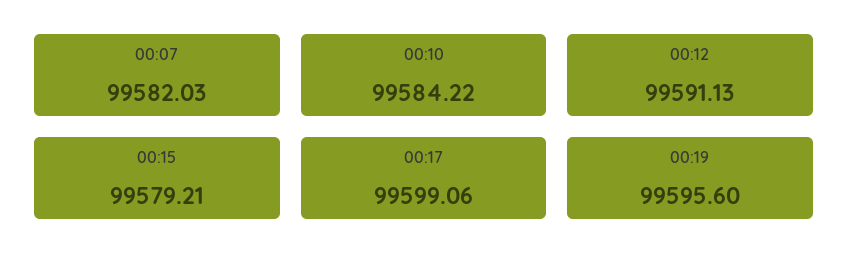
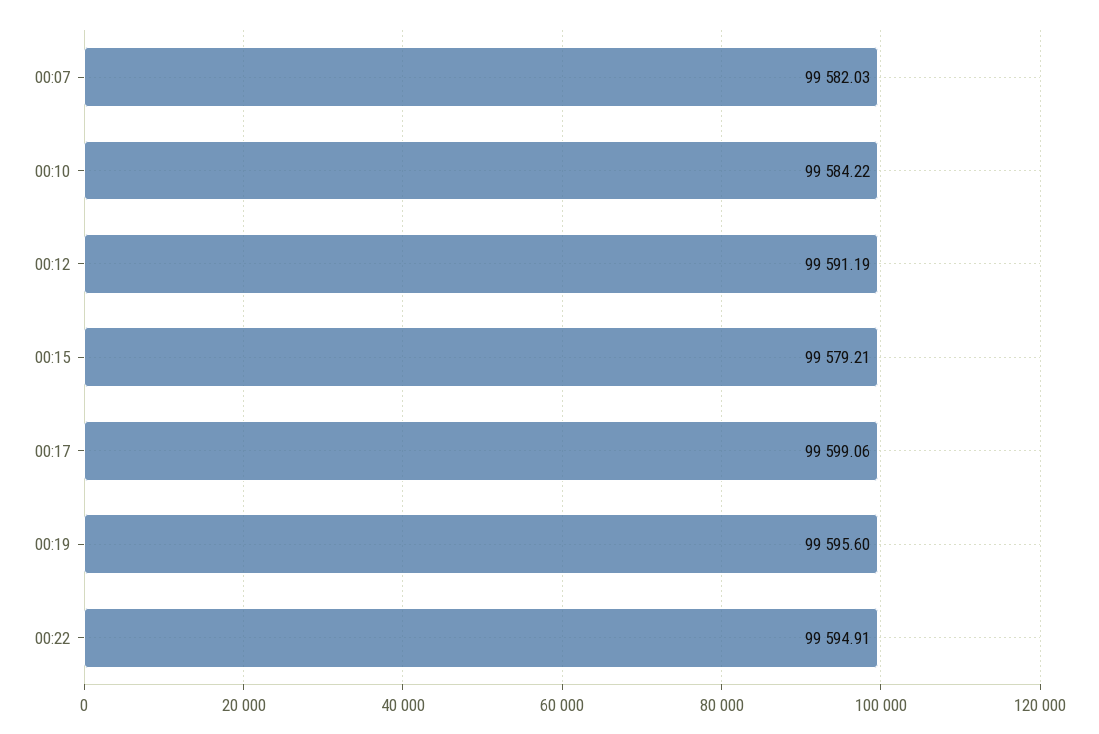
00:12: 99591.13 -> 99591.19
00:22: none -> 99594.91

